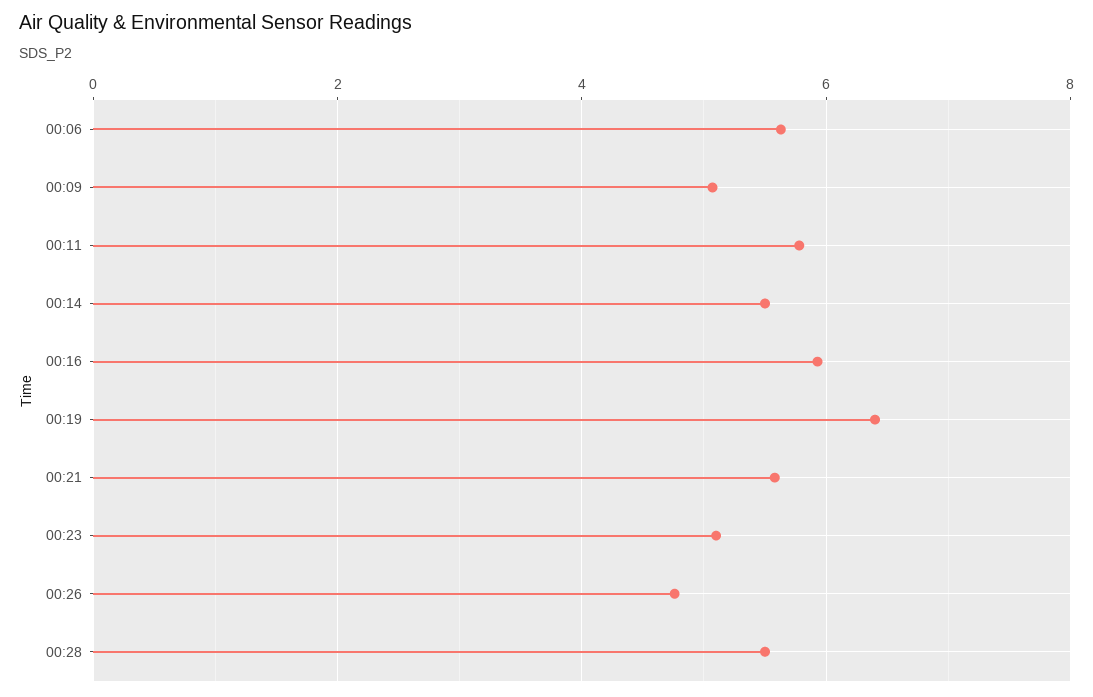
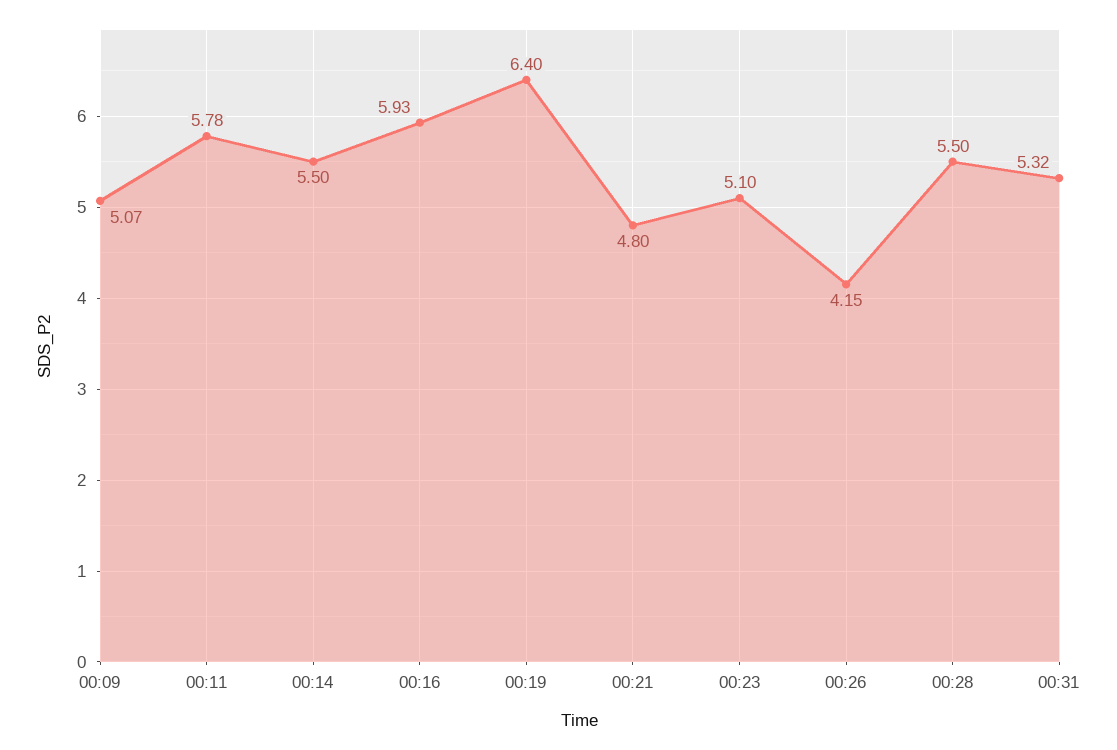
00:06: 5.6 -> none
00:21: 5.6 -> 4.8
00:26: 4.8 -> 4.15
00:31: none -> 5.32

